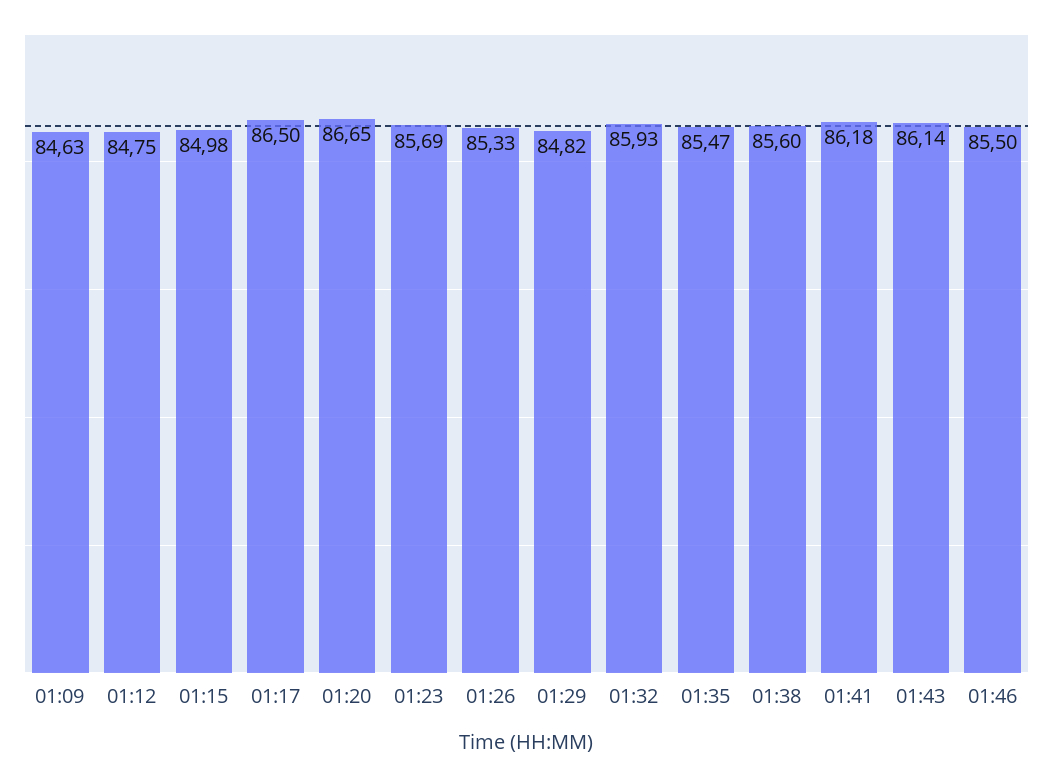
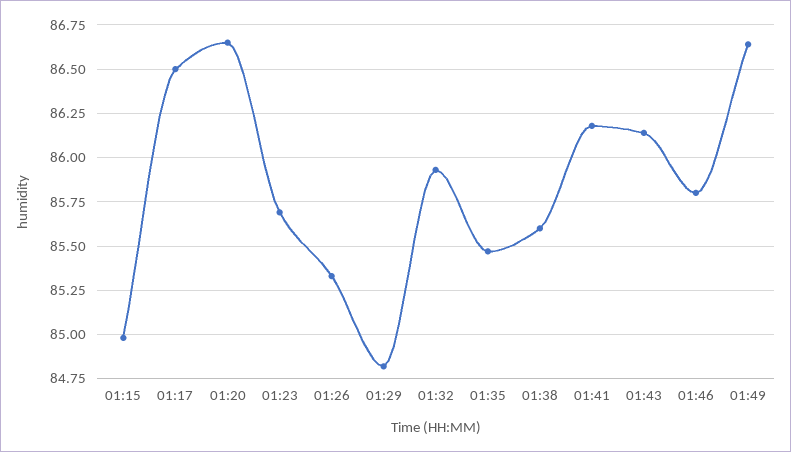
01:09: 84.63 -> none
01:12: 84.75 -> none
01:46: 85.5 -> 85.8
01:49: none -> 86.65

